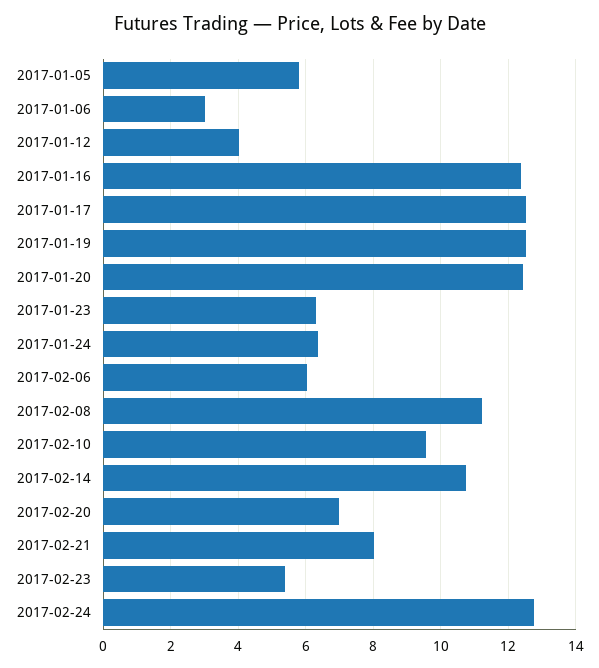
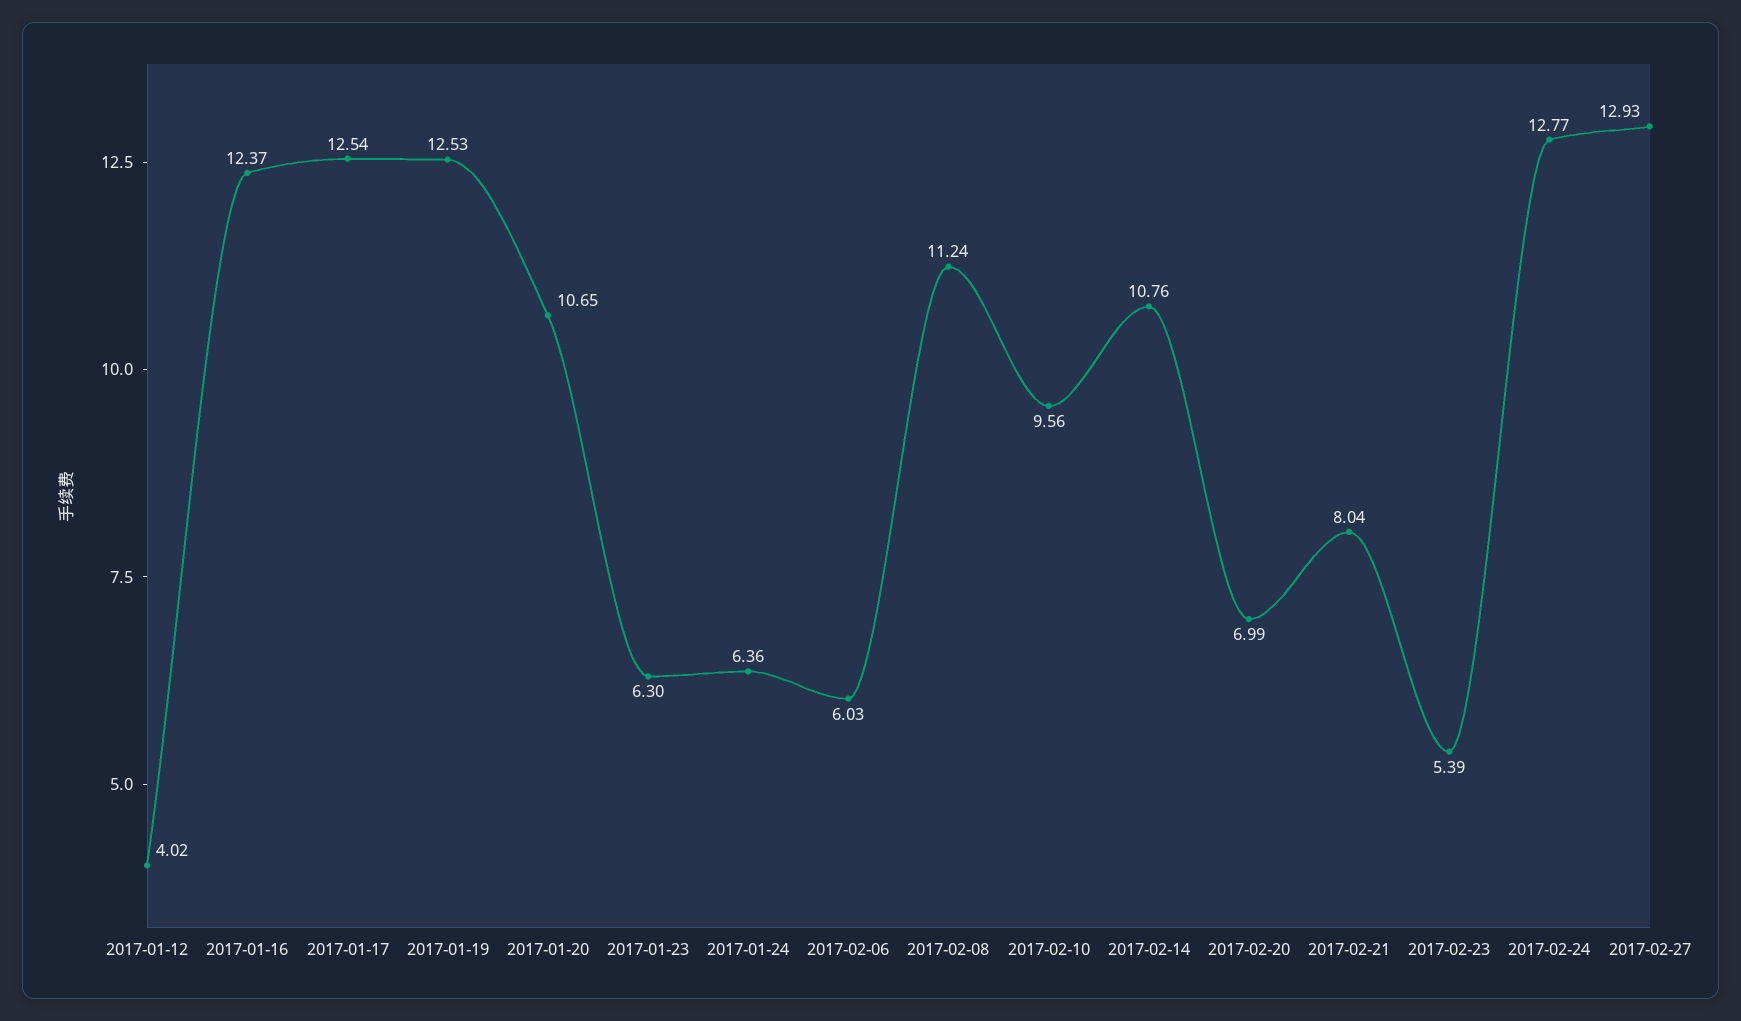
2017-01-05: 5.8 -> none
2017-01-06: 3 -> none
2017-01-20: 12.4 -> 10.65
2017-02-27: none -> 12.93

